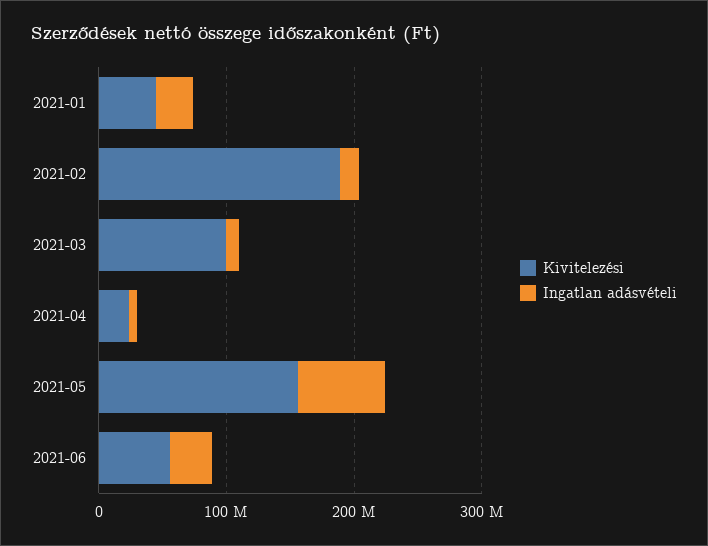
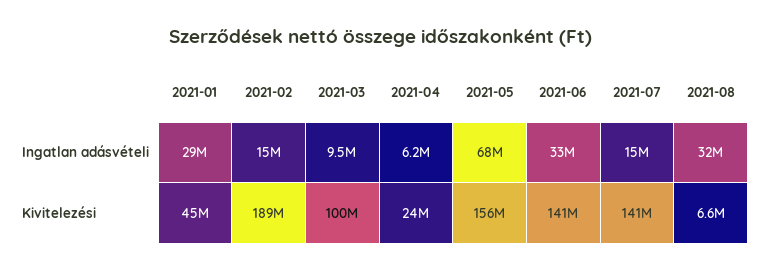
Kivitelezési, 2021-06: 60000000 -> 141000000
Ingatlan adásvételi, 2021-07: none -> 15000000
Ingatlan adásvételi, 2021-08: none -> 32000000
Kivitelezési, 2021-07: none -> 141000000
Kivitelezési, 2021-08: none -> 6600000

